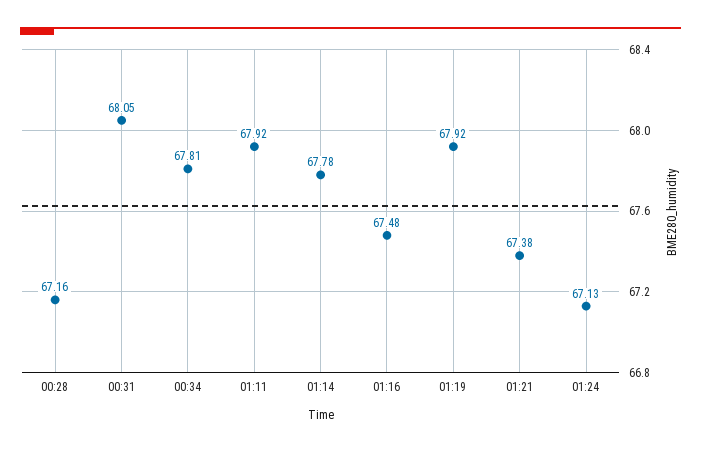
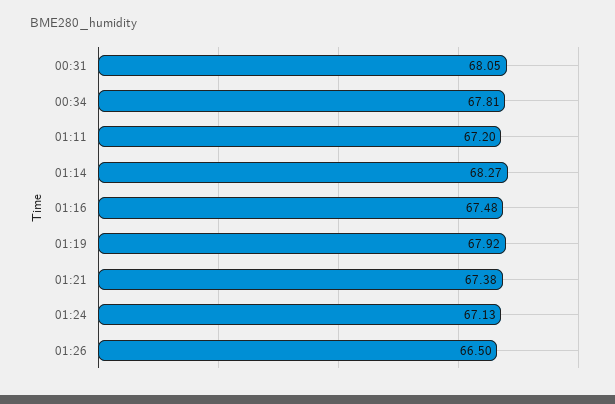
00:28: 67.16 -> none
01:11: 67.92 -> 67.2
01:14: 67.78 -> 68.27
01:26: none -> 66.5

